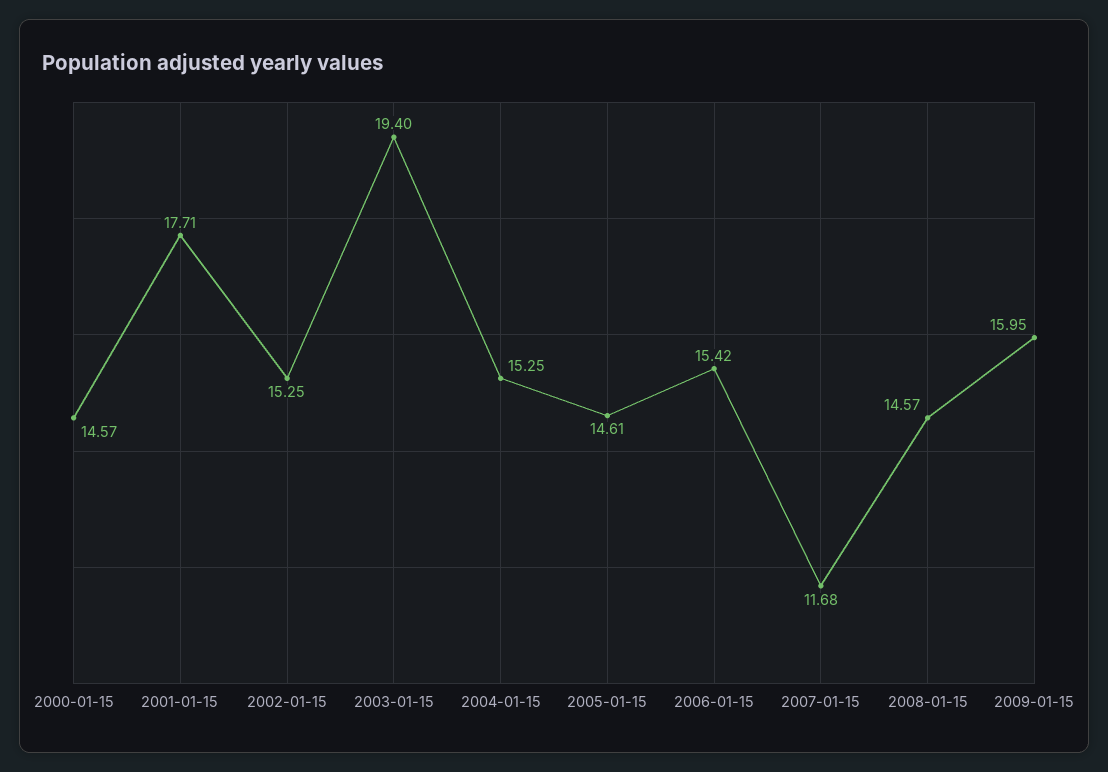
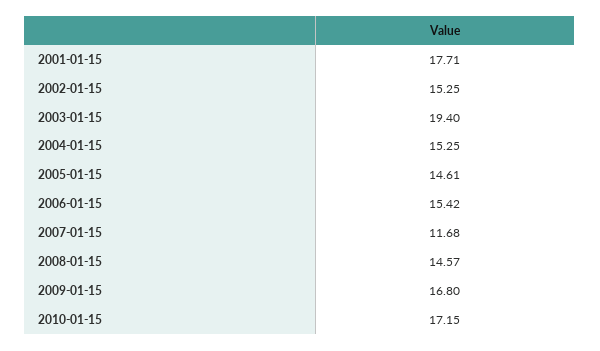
2000-01-15: 14.57 -> none
2009-01-15: 15.95 -> 16.8
2010-01-15: none -> 17.15

